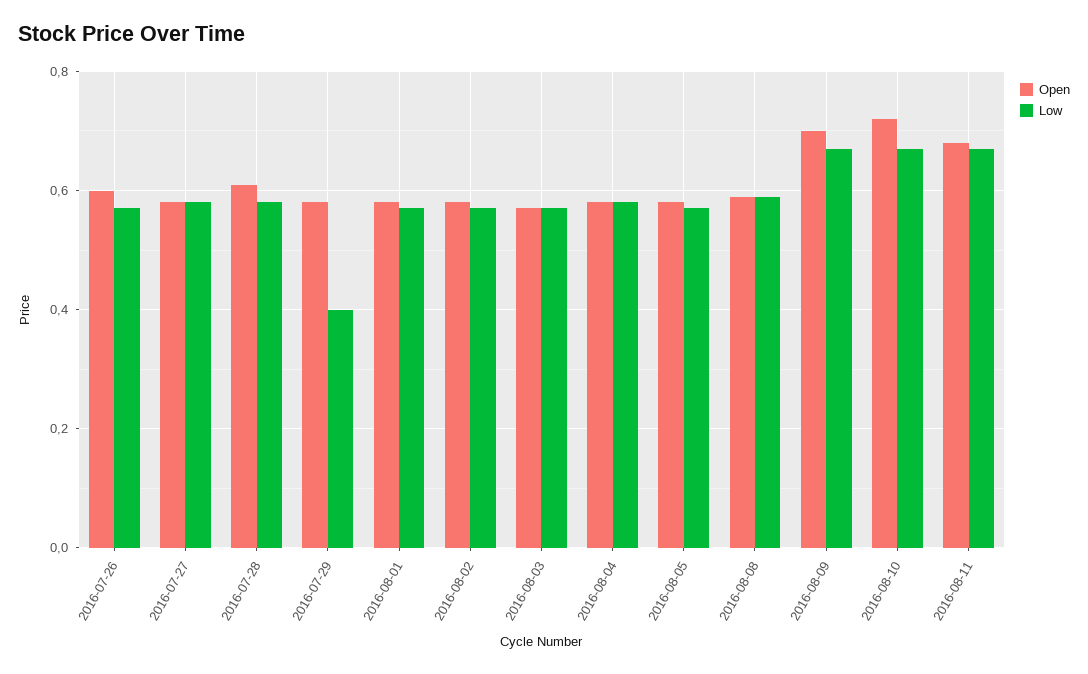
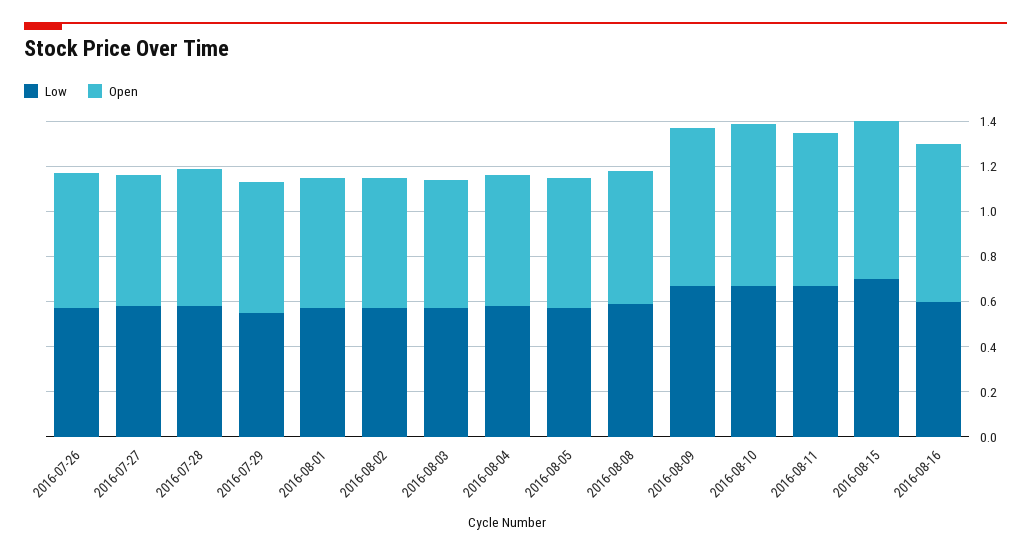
Low, 2016-07-29: 0.4 -> 0.55
Low, 2016-08-15: none -> 0.7
Open, 2016-08-15: none -> 0.7
Low, 2016-08-16: none -> 0.6
Open, 2016-08-16: none -> 0.7

